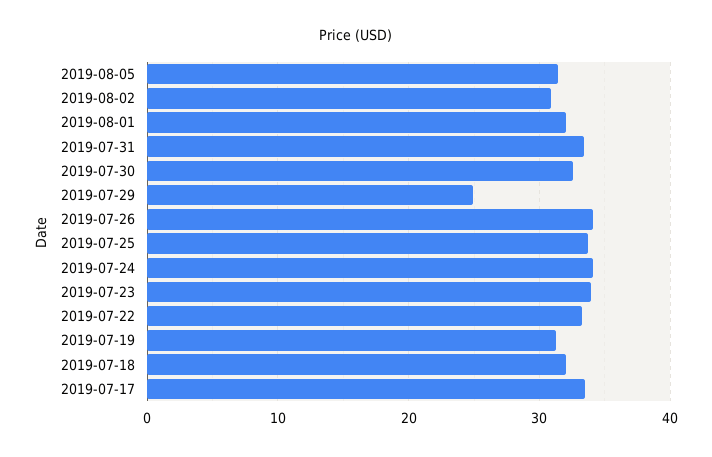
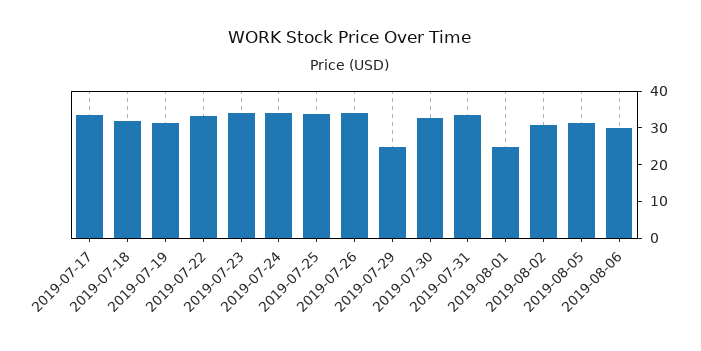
2019-08-01: 32 -> 25
2019-08-06: none -> 30

